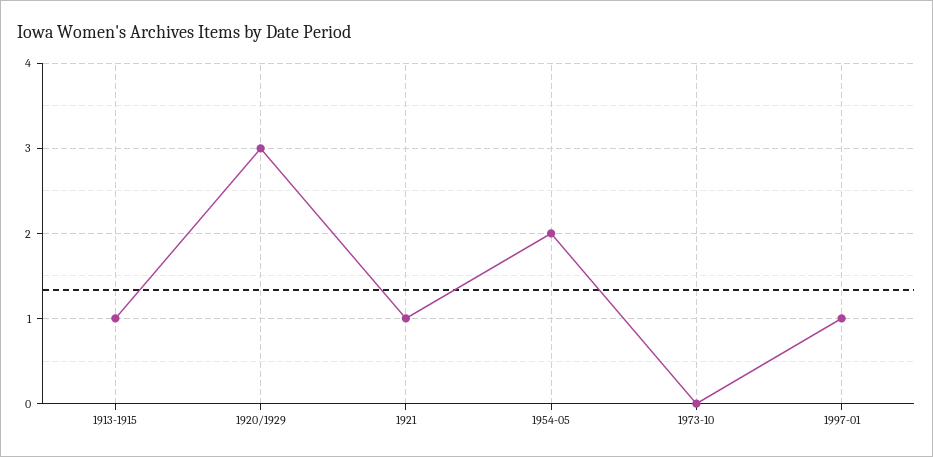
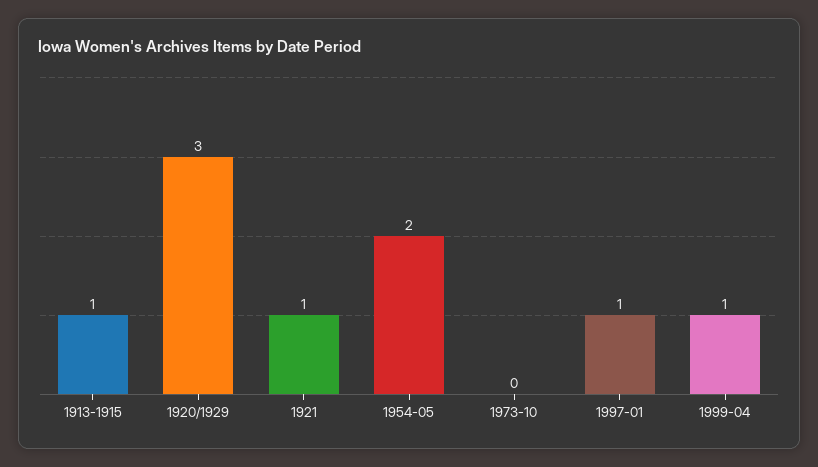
1999-04: none -> 1

